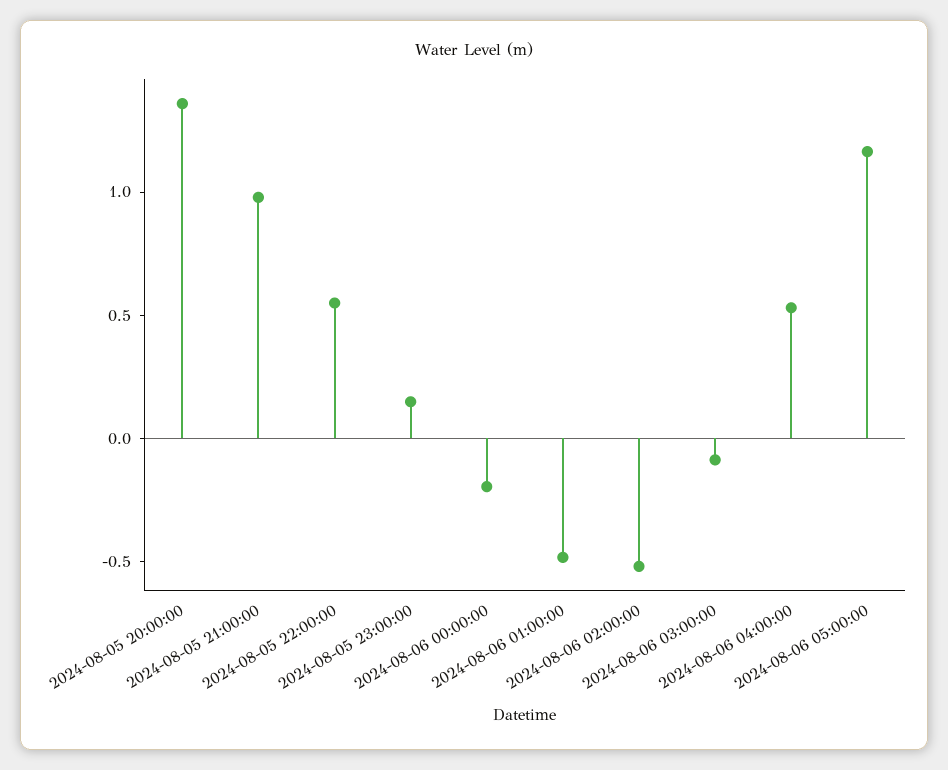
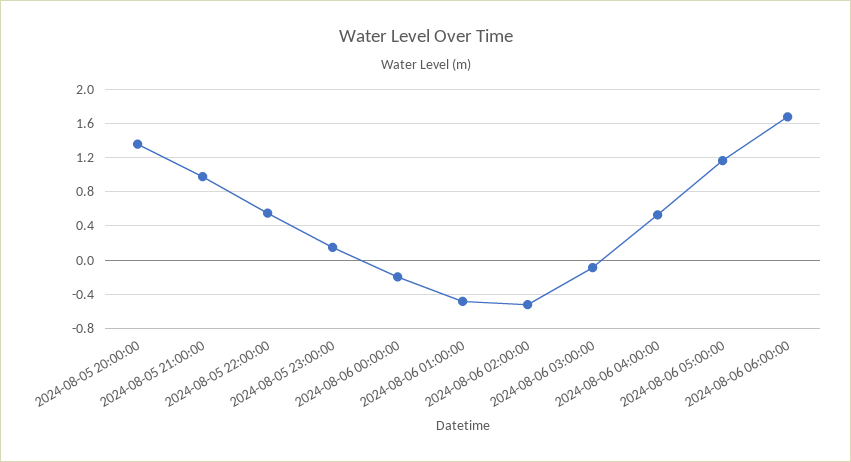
2024-08-06 06:00:00: none -> 1.7

